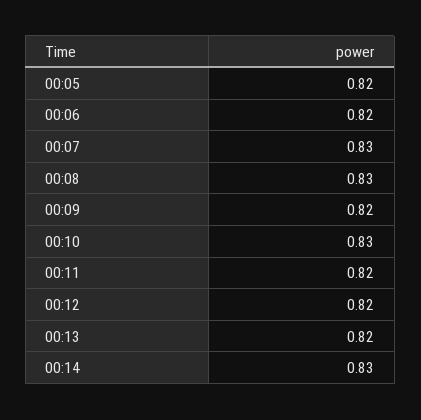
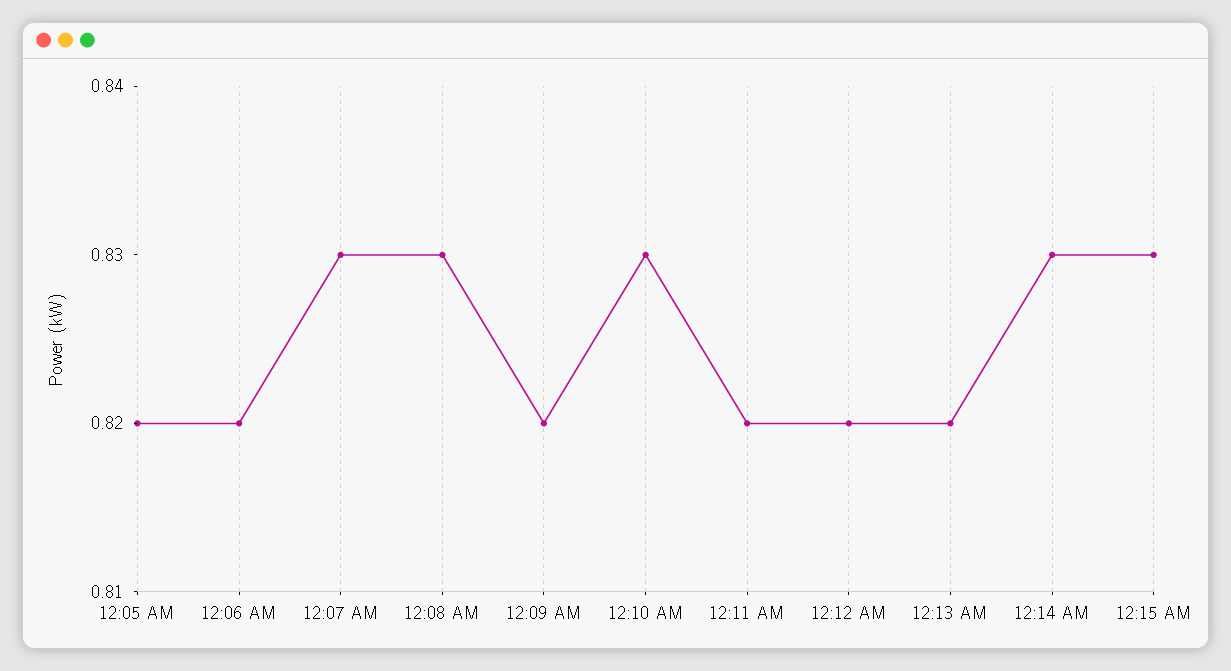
12:15 AM: none -> 0.83

